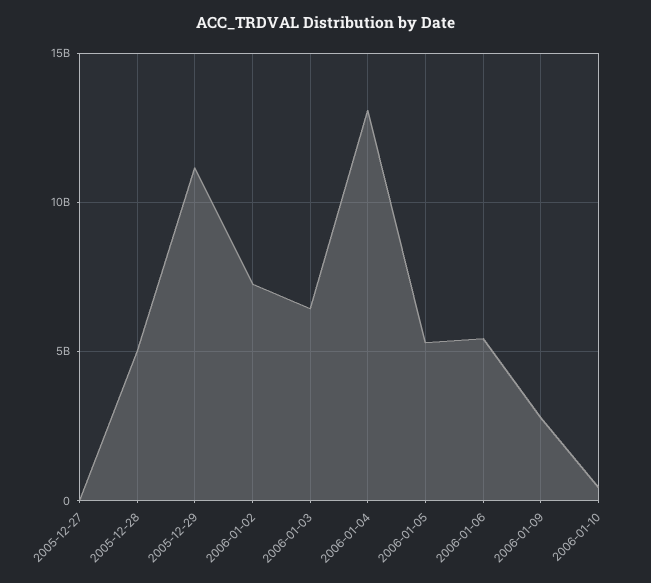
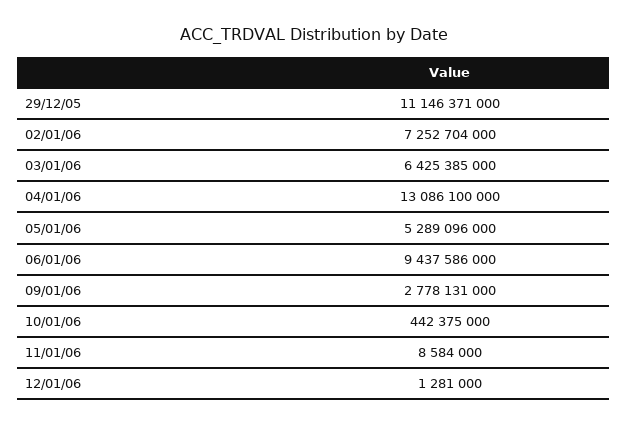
2005-12-27: 0 -> none
2005-12-28: 5000000000 -> none
2006-01-06: 5500000000 -> 9437586000
11/01/06: none -> 8584000
12/01/06: none -> 1281000

